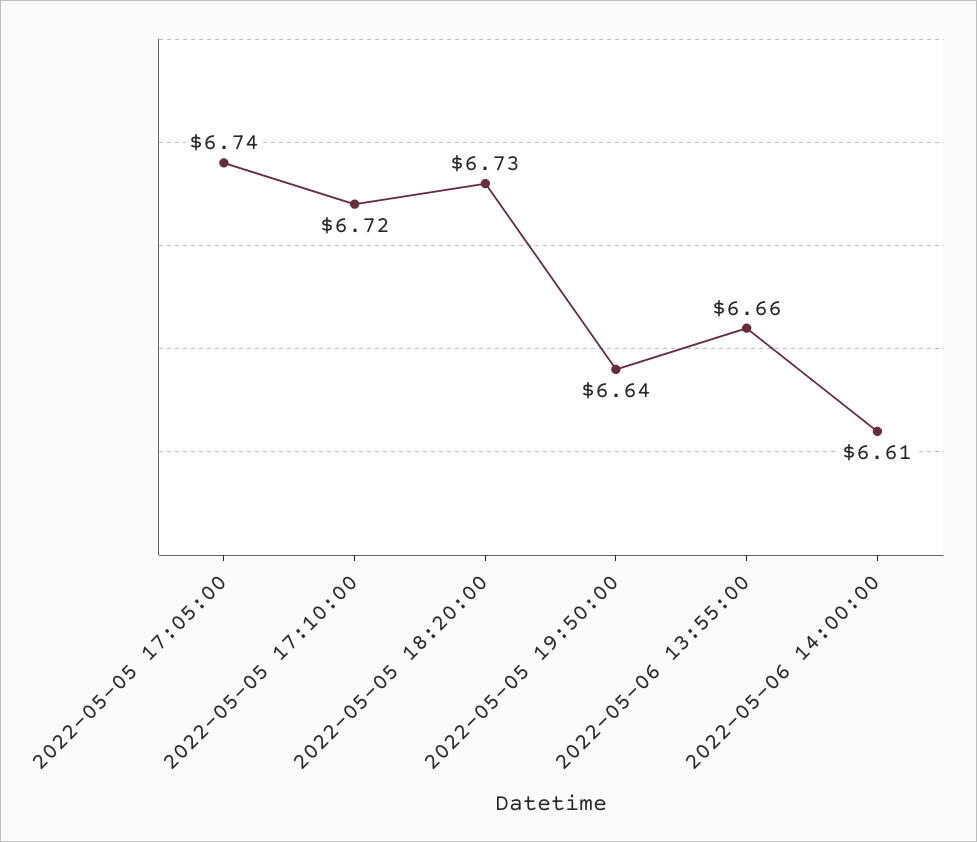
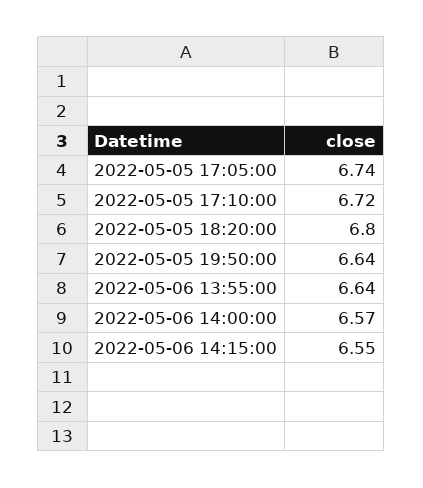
2022-05-05 18:20:00: 6.73 -> 6.8
2022-05-06 13:55:00: 6.66 -> 6.64
2022-05-06 14:00:00: 6.61 -> 6.57
2022-05-06 14:15:00: none -> 6.55

